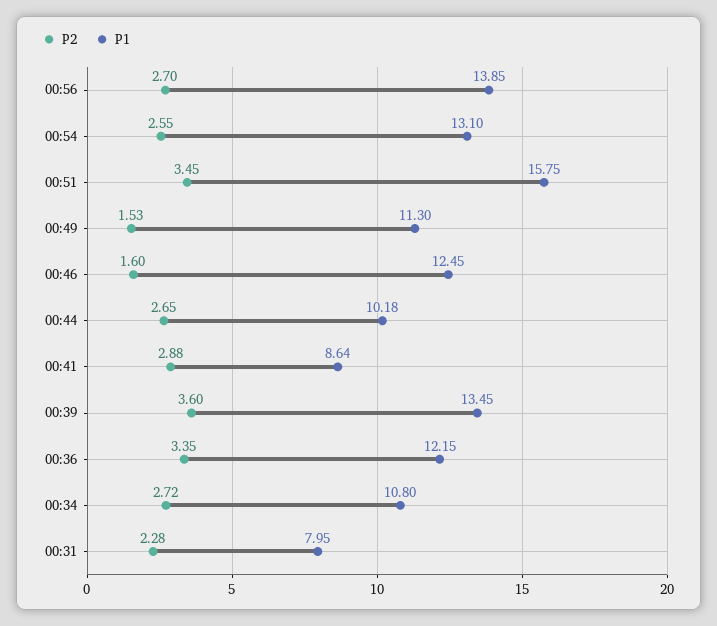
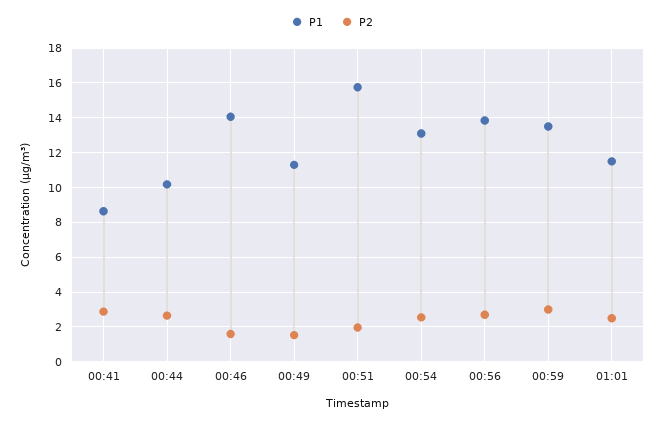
P2, 00:51: 3.45 -> 2
P1, 00:46: 12.45 -> 14
P2, 00:39: 3.6 -> none
P1, 00:39: 13.45 -> none
P2, 00:36: 3.35 -> none
P1, 00:36: 12.15 -> none
P2, 00:34: 2.72 -> none
P1, 00:34: 10.8 -> none
P2, 00:31: 2.28 -> none
P1, 00:31: 7.95 -> none
P1, 00:59: none -> 13.5
P2, 00:59: none -> 3
P1, 01:01: none -> 11.5
P2, 01:01: none -> 2.5

